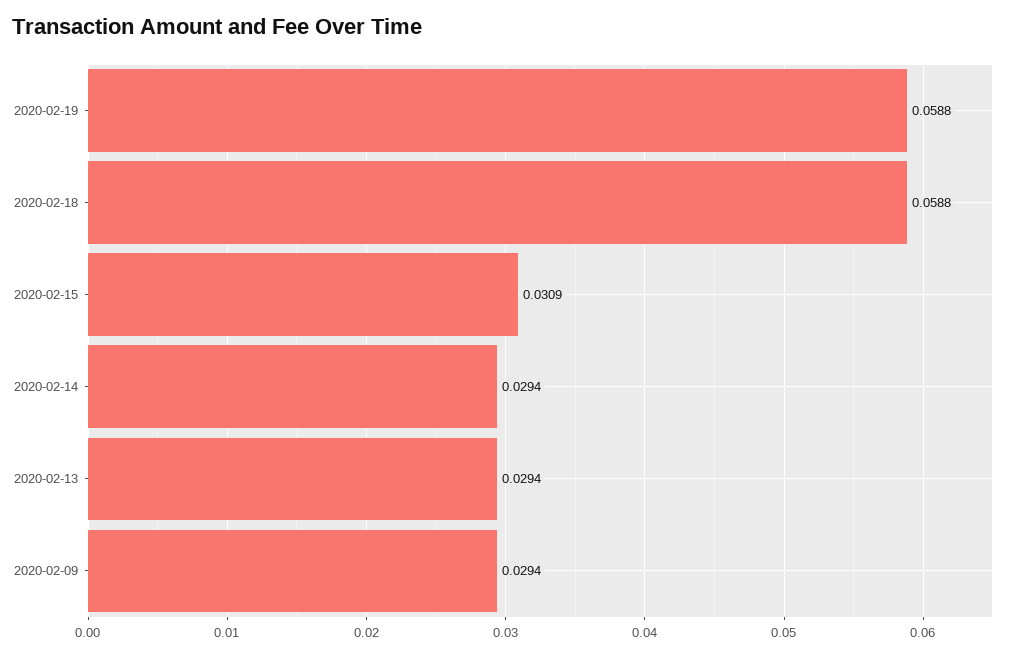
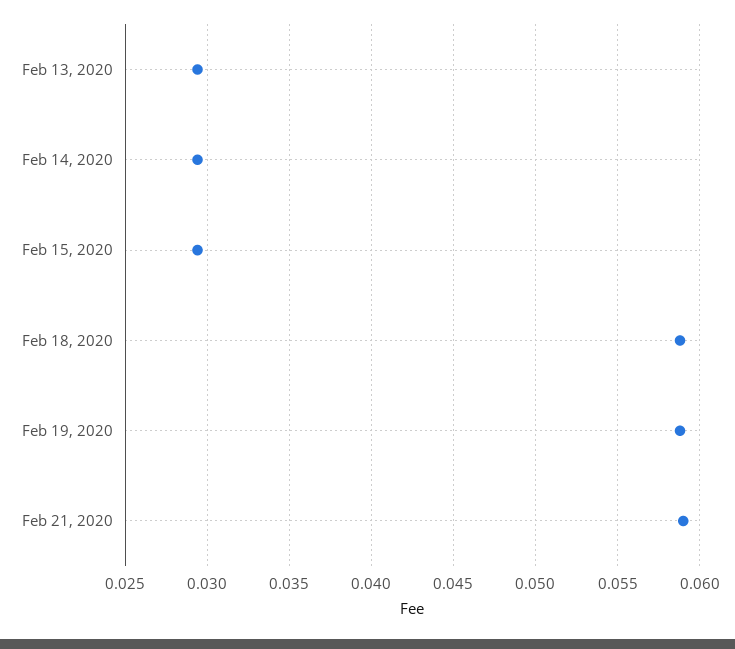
2020-02-15: 0.0309 -> 0.0295
2020-02-09: 0.0294 -> none
Feb 21, 2020: none -> 0.059

